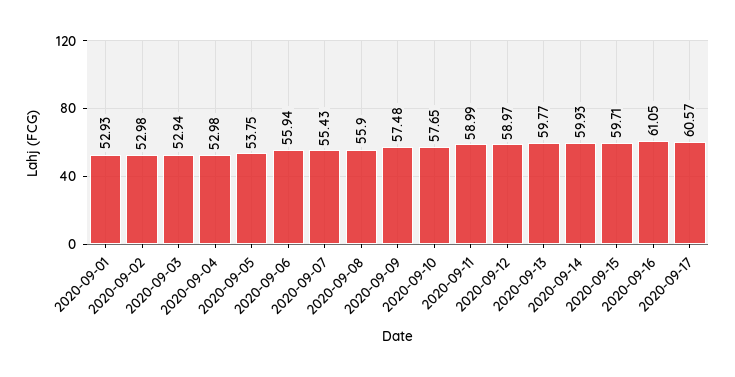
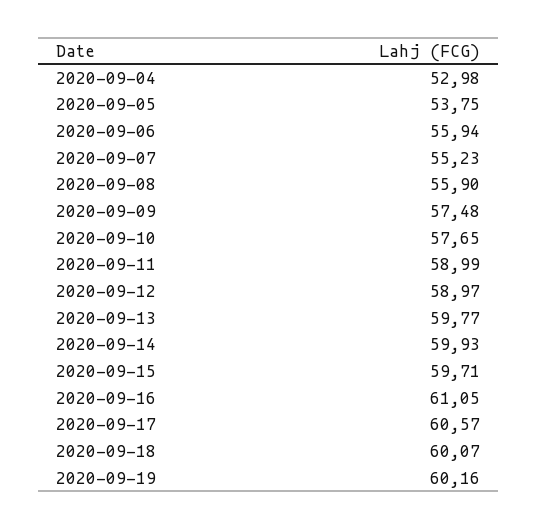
2020-09-01: 52.93 -> none
2020-09-02: 52.98 -> none
2020-09-03: 52.94 -> none
2020-09-07: 55.43 -> 55.23
2020-09-18: none -> 60.07
2020-09-19: none -> 60.16

